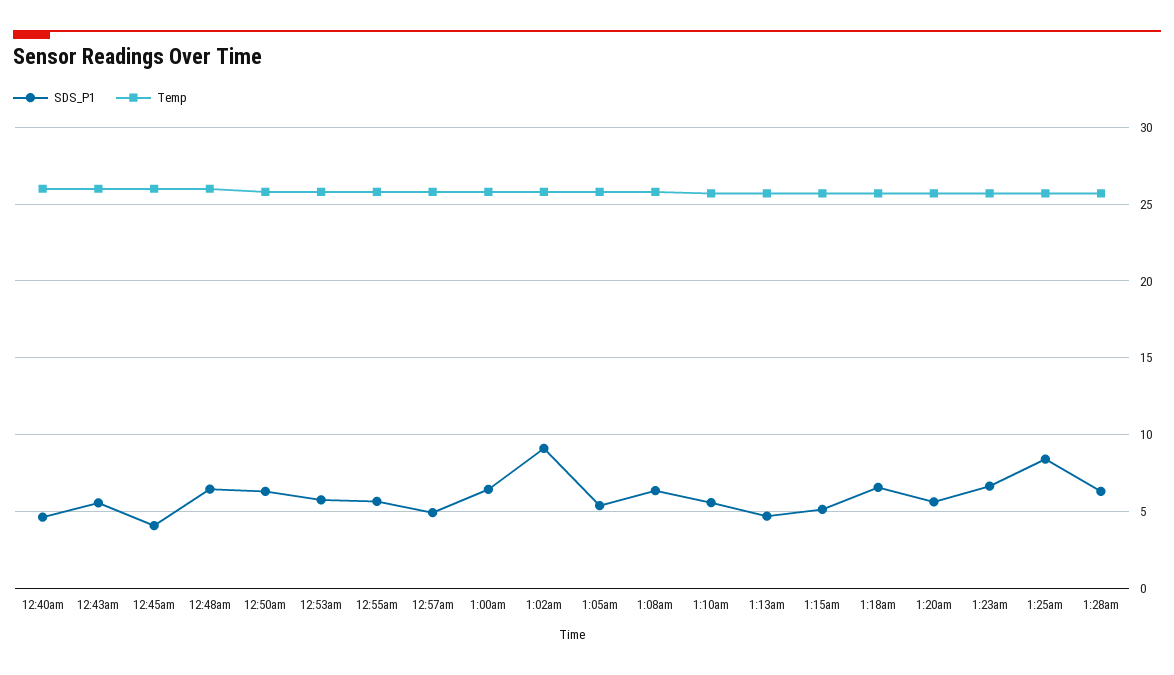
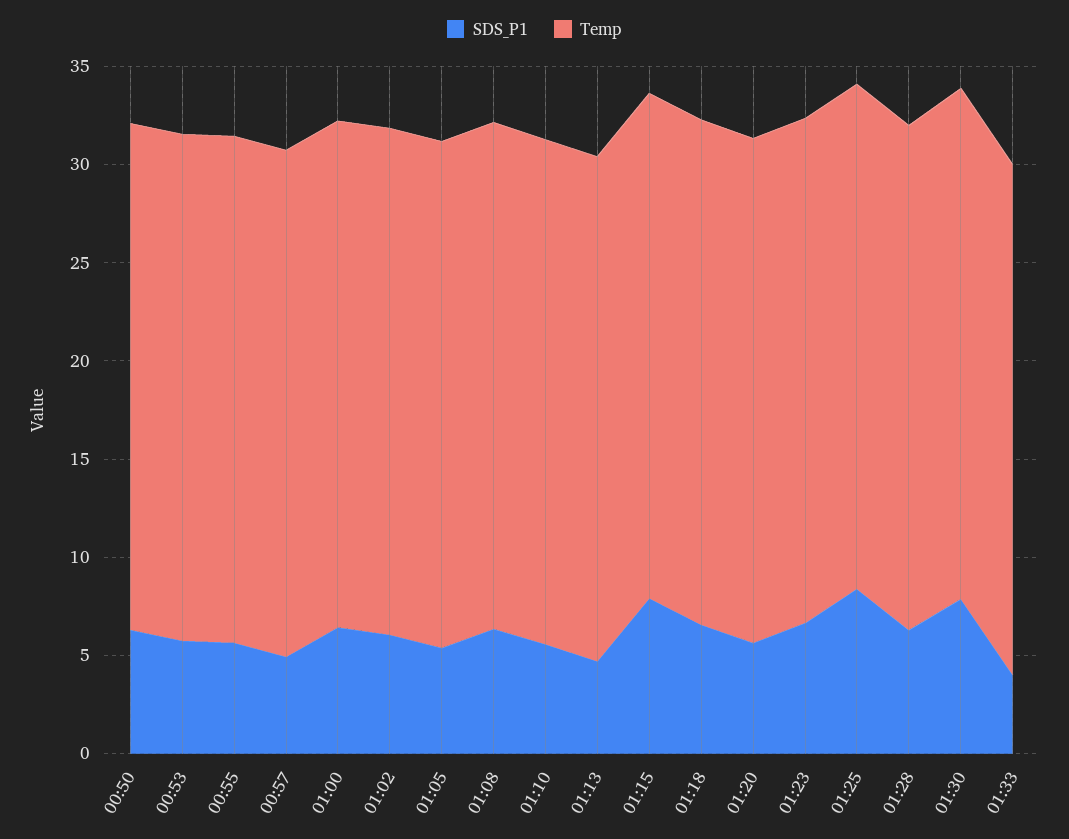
SDS_P1, 12:40am: 4.5 -> none
Temp, 12:40am: 26 -> none
SDS_P1, 12:43am: 5.5 -> none
Temp, 12:43am: 26 -> none
SDS_P1, 12:45am: 4 -> none
Temp, 12:45am: 26 -> none
SDS_P1, 12:48am: 6.5 -> none
Temp, 12:48am: 26 -> none
SDS_P1, 1:02am: 9 -> 6
SDS_P1, 1:15am: 5 -> 8
SDS_P1, 01:30: none -> 8
Temp, 01:30: none -> 26
SDS_P1, 01:33: none -> 4
Temp, 01:33: none -> 26

